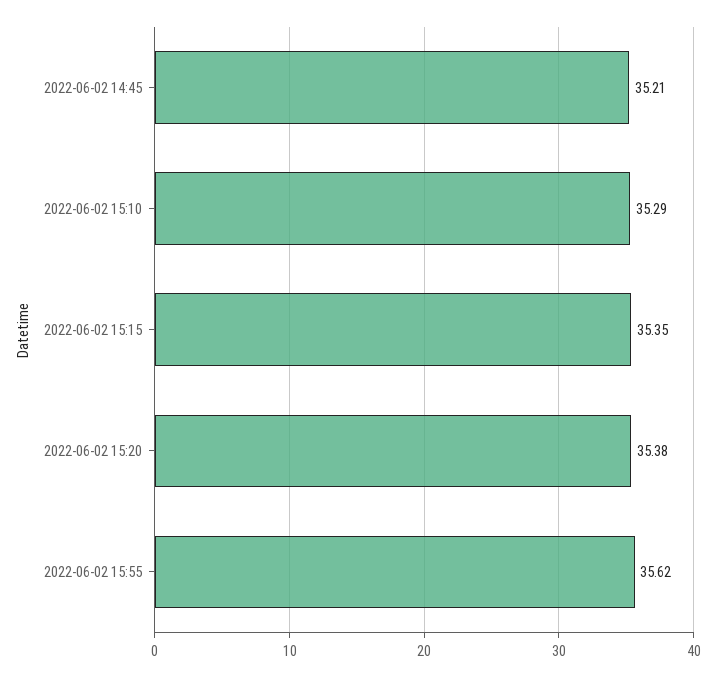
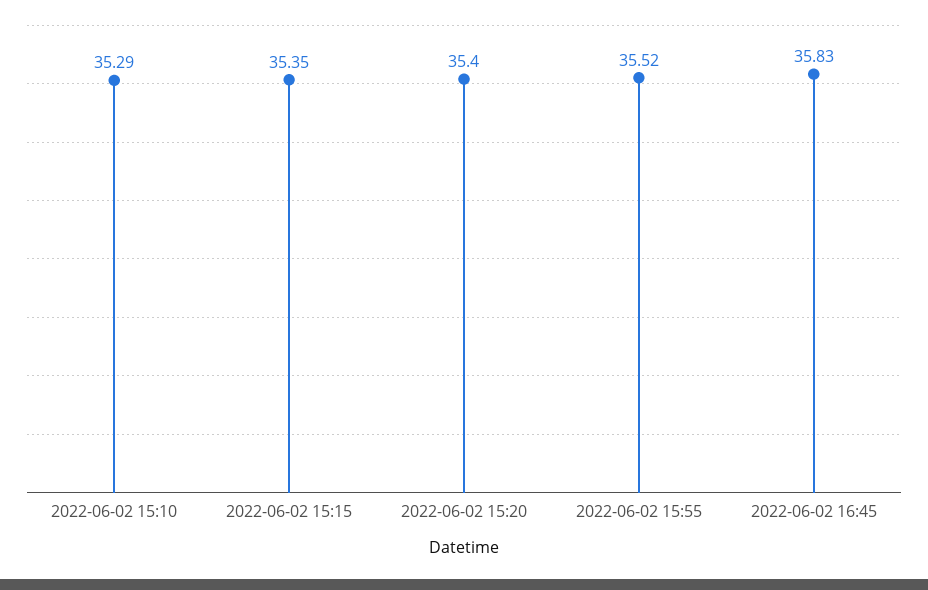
2022-06-02 14:45: 35.21 -> none
2022-06-02 15:20: 35.38 -> 35.4
2022-06-02 15:55: 35.62 -> 35.52
2022-06-02 16:45: none -> 35.83

